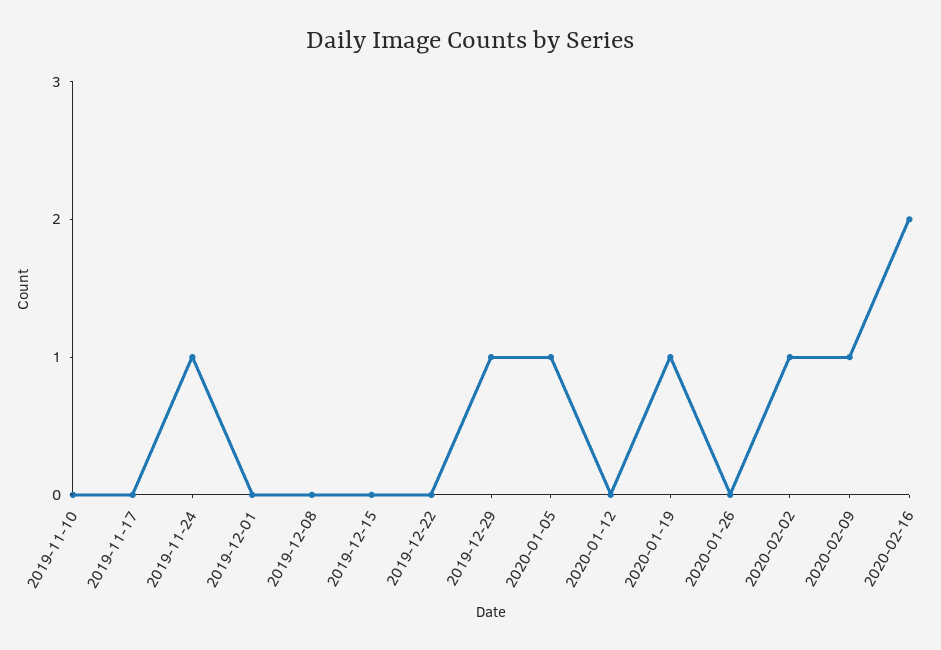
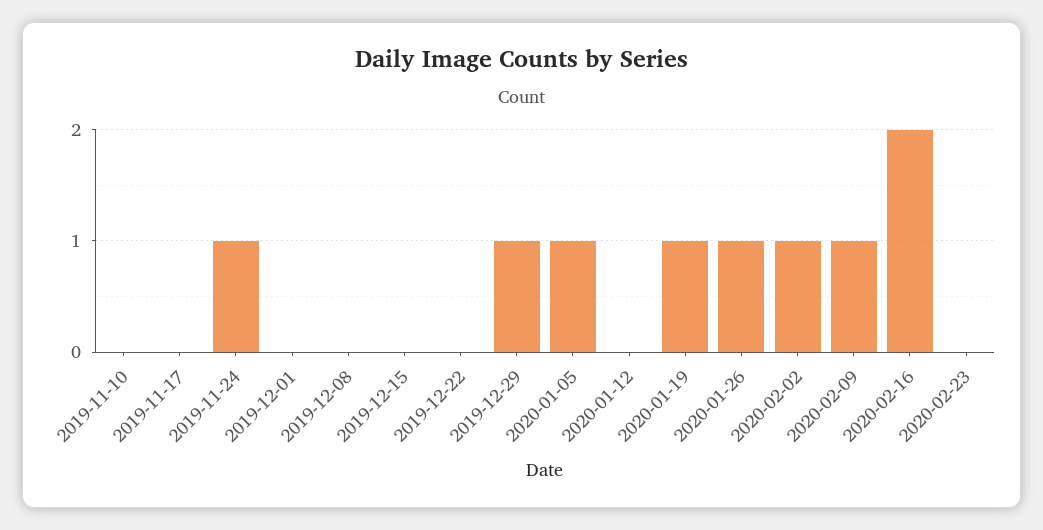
2020-01-26: 0 -> 1
2020-02-23: none -> 0

